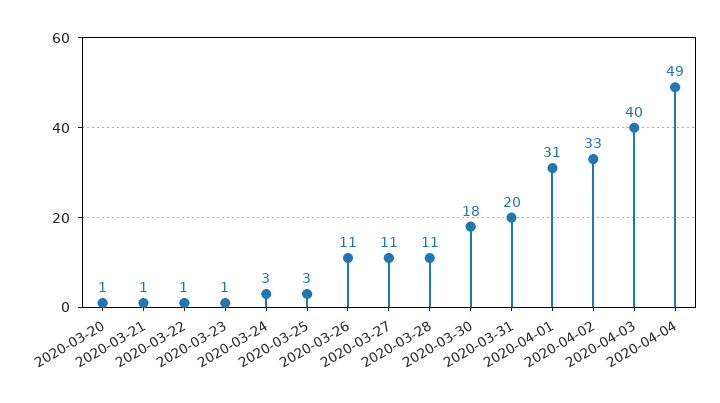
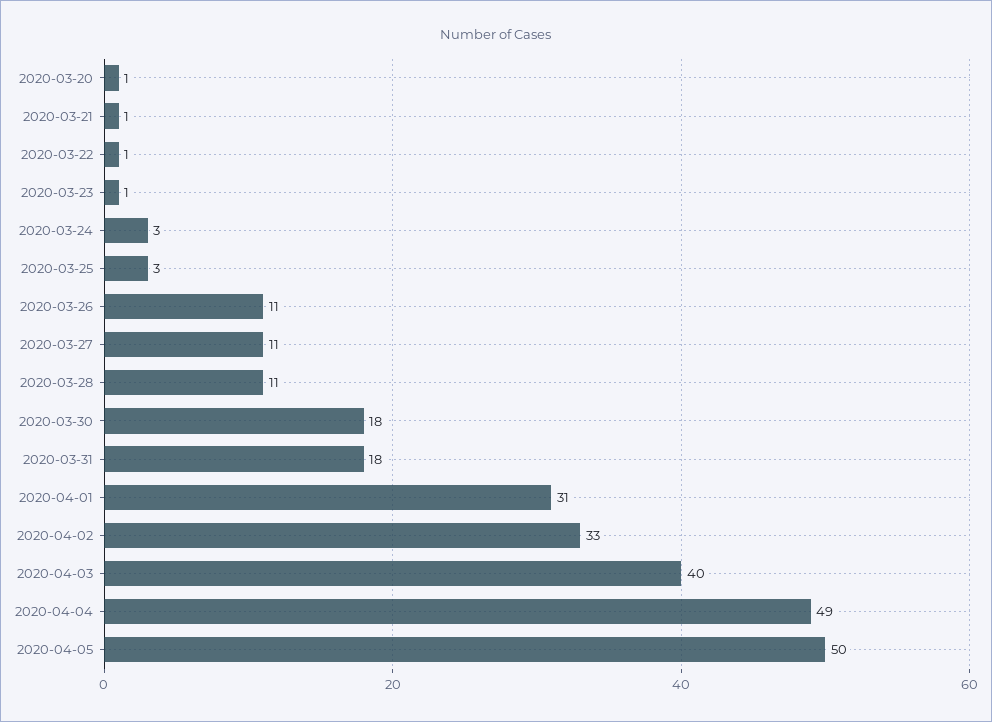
2020-03-31: 20 -> 18
2020-04-05: none -> 50

